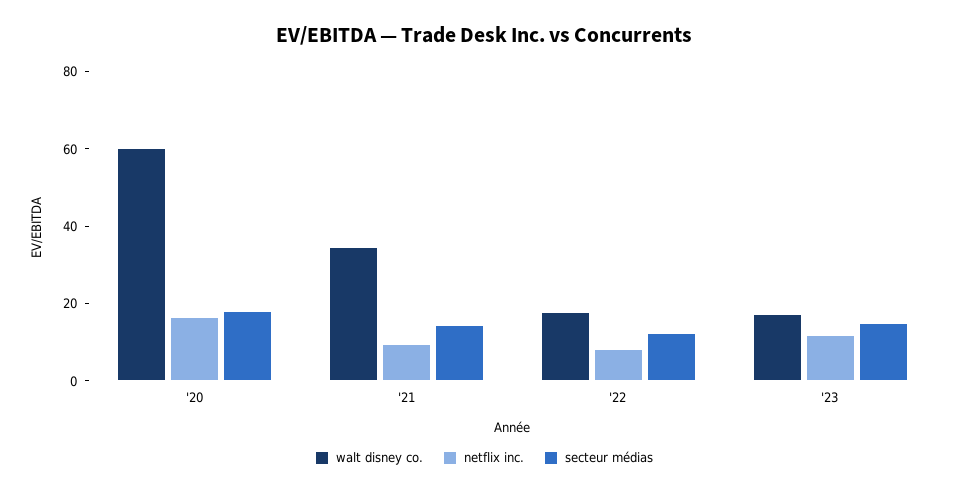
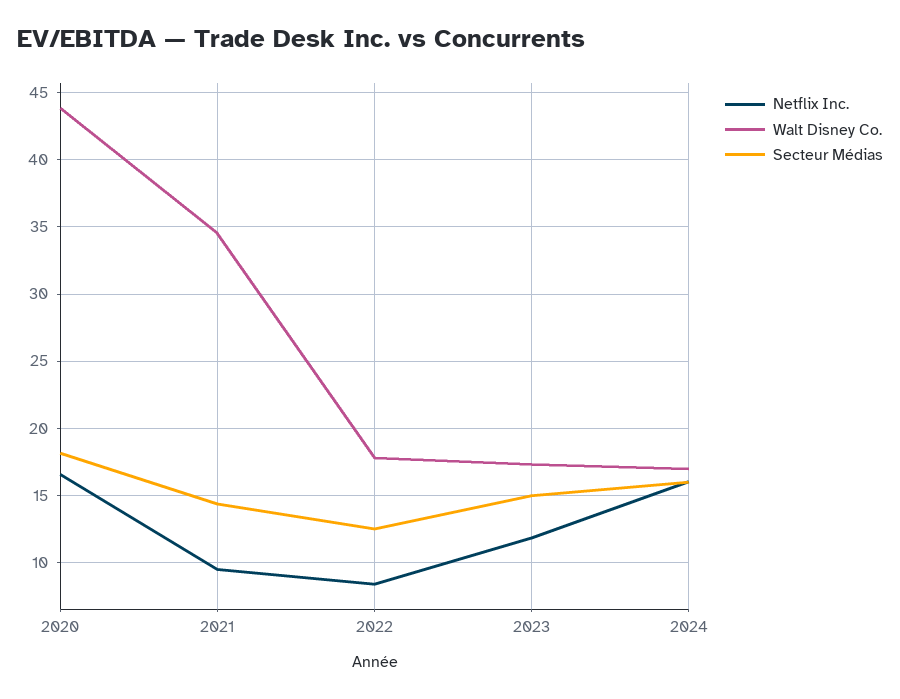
walt disney co., '20: 60 -> 44
netflix inc., 2024: none -> 16
walt disney co., 2024: none -> 17
secteur médias, 2024: none -> 16

